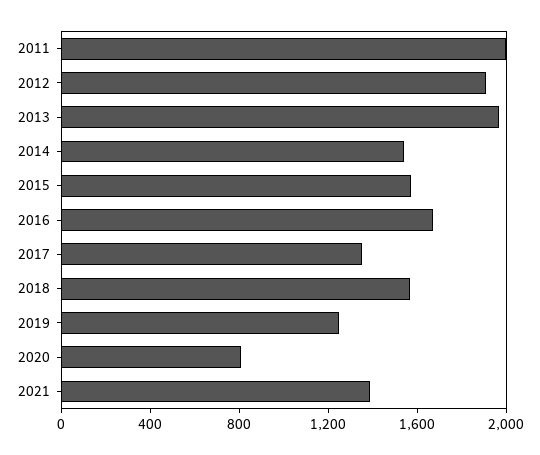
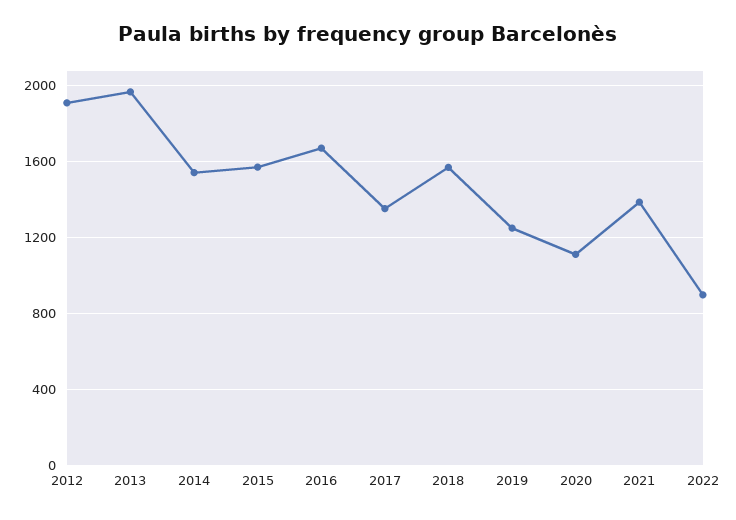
2011: 2000 -> none
2020: 800 -> 1100
2022: none -> 900

